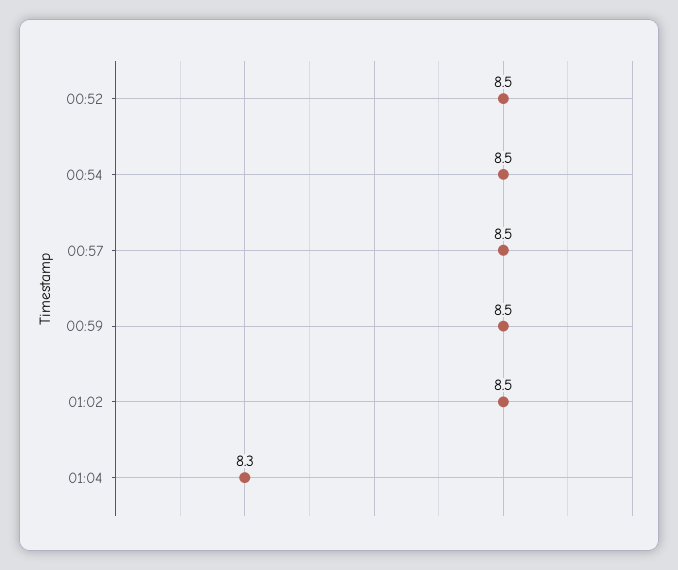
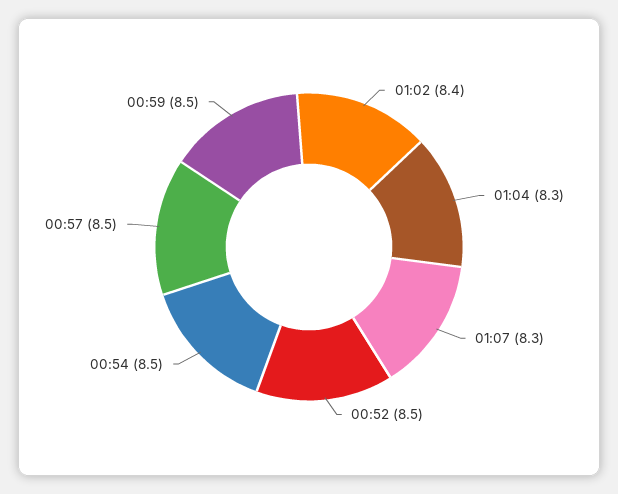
01:02: 8.5 -> 8.4
01:07: none -> 8.3

